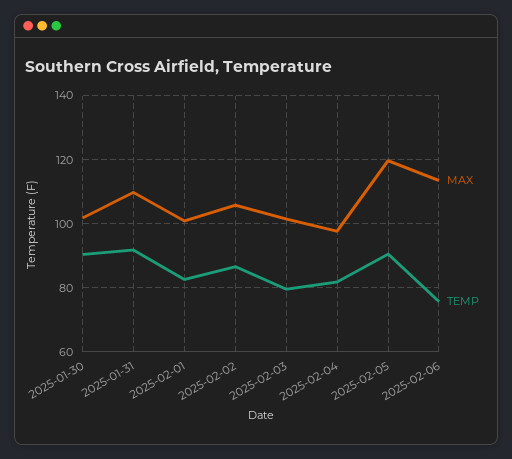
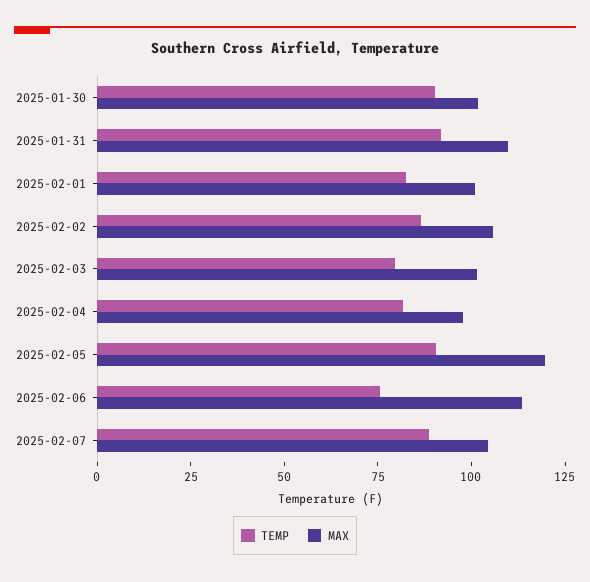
TEMP, 2025-02-07: none -> 90
MAX, 2025-02-07: none -> 105

